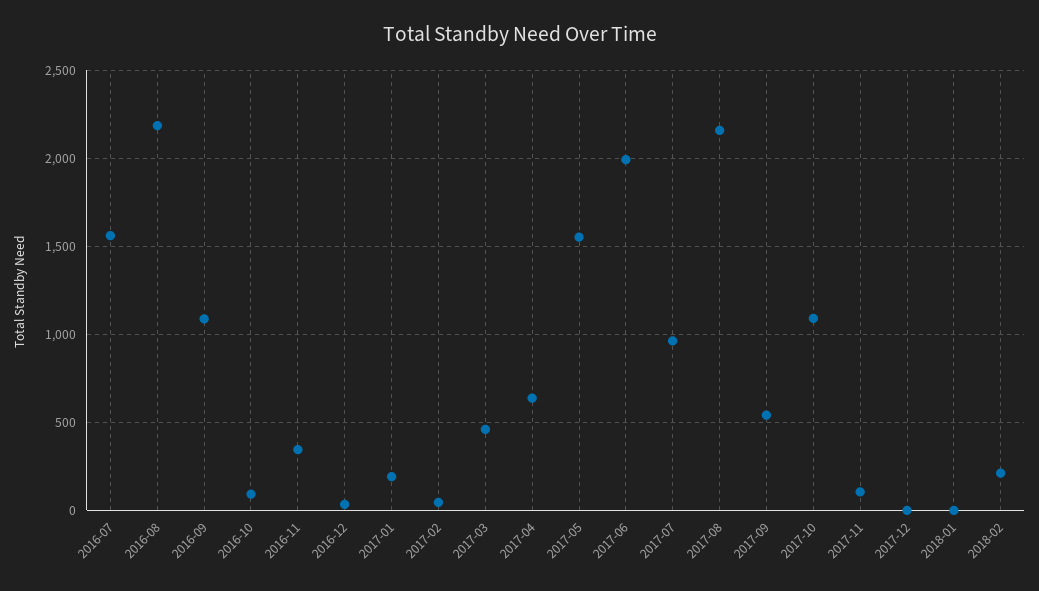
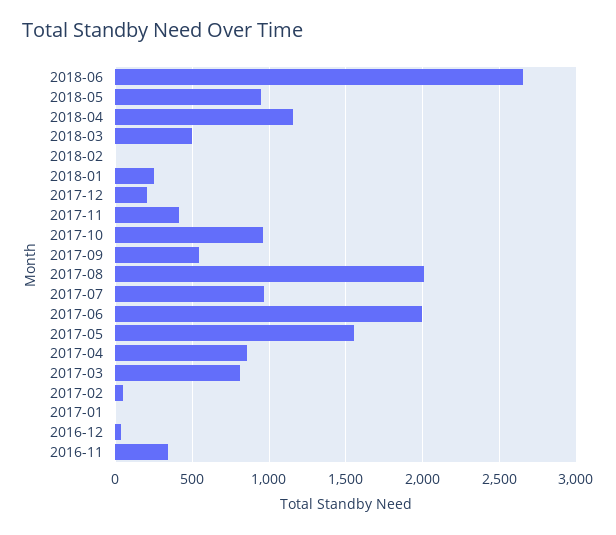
2016-07: 1550 -> none
2016-08: 2200 -> none
2016-09: 1100 -> none
2016-10: 100 -> none
2017-01: 200 -> 0
2017-03: 450 -> 800
2017-04: 650 -> 850
2017-08: 2150 -> 2000
2017-10: 1100 -> 950
2017-11: 100 -> 400
2017-12: 0 -> 200
2018-01: 0 -> 250
2018-02: 200 -> 0
2018-06: none -> 2650
2018-05: none -> 950
2018-04: none -> 1150
2018-03: none -> 500

